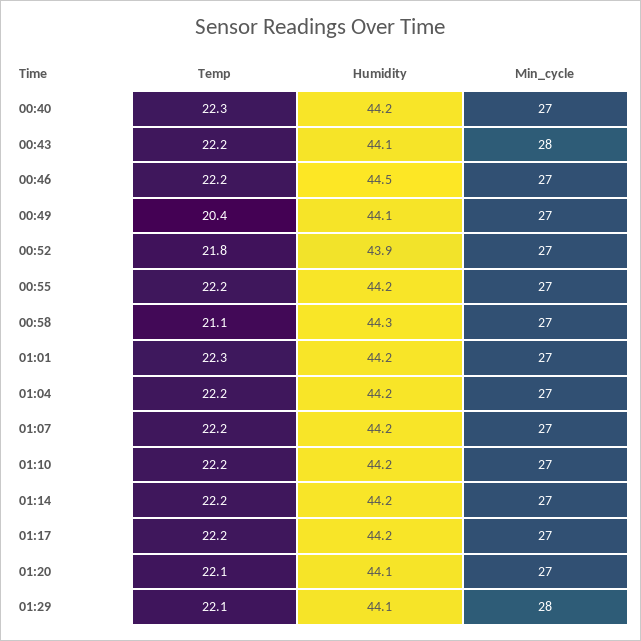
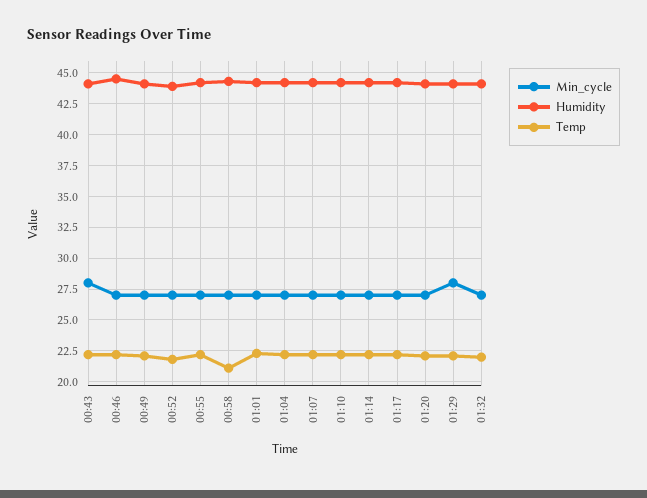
Temp, 00:40: 22.3 -> none
Humidity, 00:40: 44.2 -> none
Min_cycle, 00:40: 27 -> none
Temp, 00:49: 20.4 -> 22
Min_cycle, 01:32: none -> 27
Humidity, 01:32: none -> 44
Temp, 01:32: none -> 22

